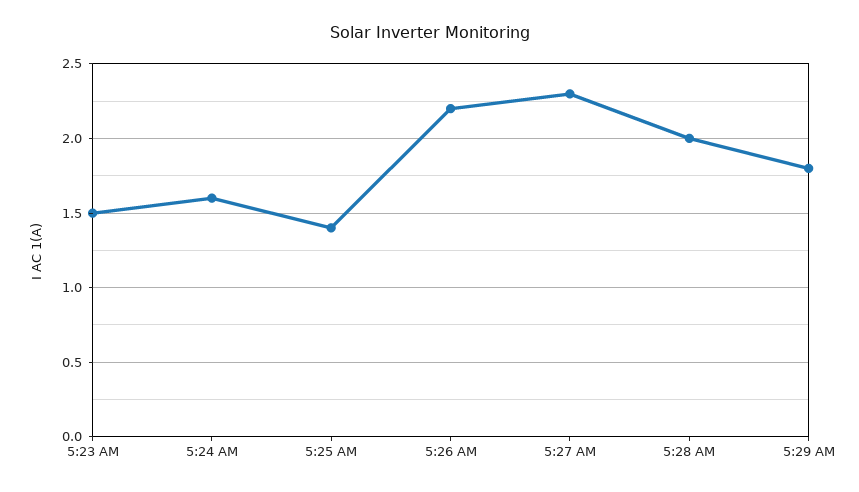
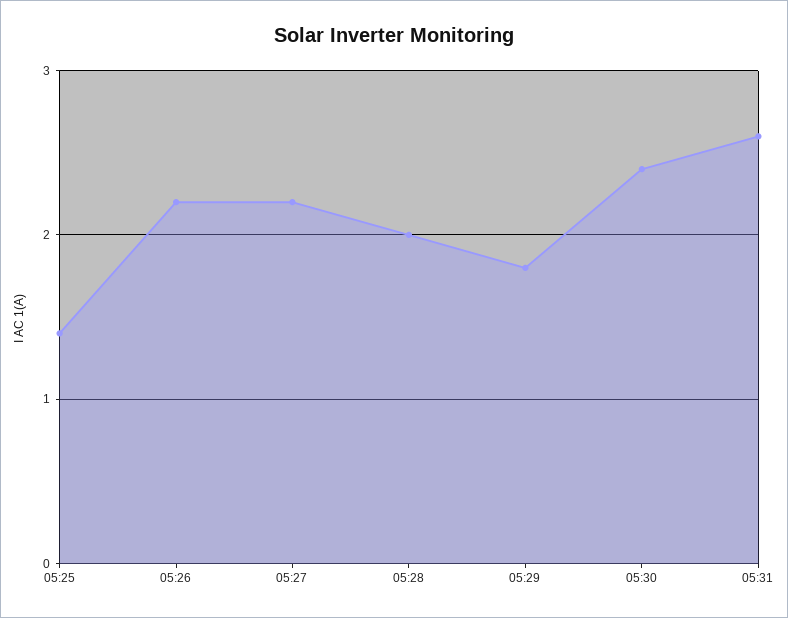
5:23 AM: 1.5 -> none
5:24 AM: 1.6 -> none
5:27 AM: 2.3 -> 2.2
05:30: none -> 2.4
05:31: none -> 2.6

